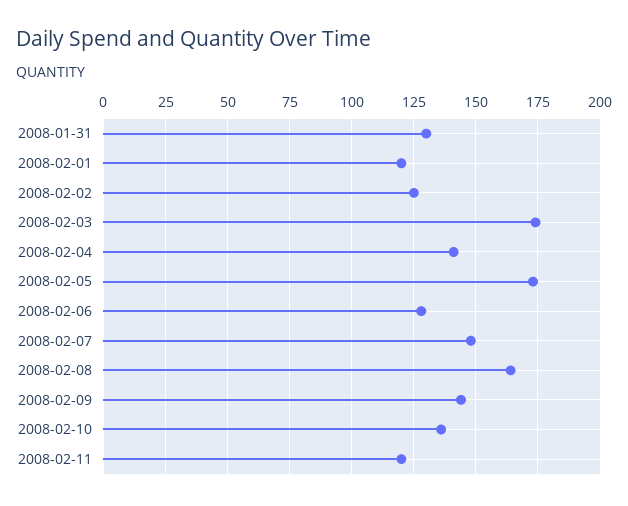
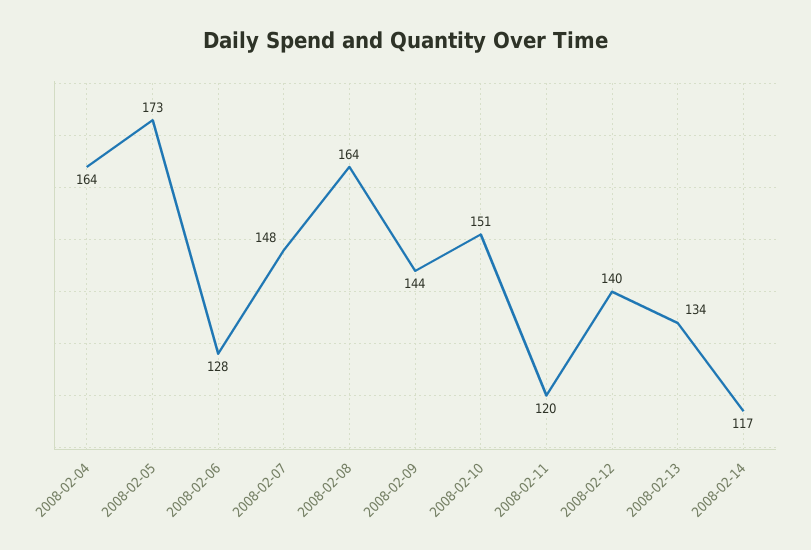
2008-01-31: 130 -> none
2008-02-01: 120 -> none
2008-02-02: 125 -> none
2008-02-03: 175 -> none
2008-02-04: 140 -> 164
2008-02-10: 135 -> 151
2008-02-12: none -> 140
2008-02-13: none -> 134
2008-02-14: none -> 117

